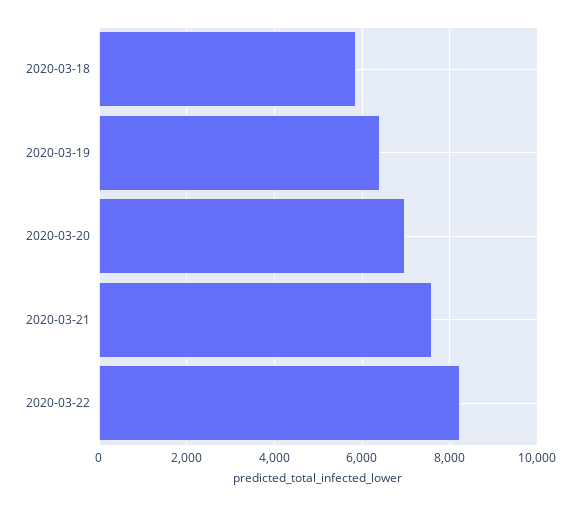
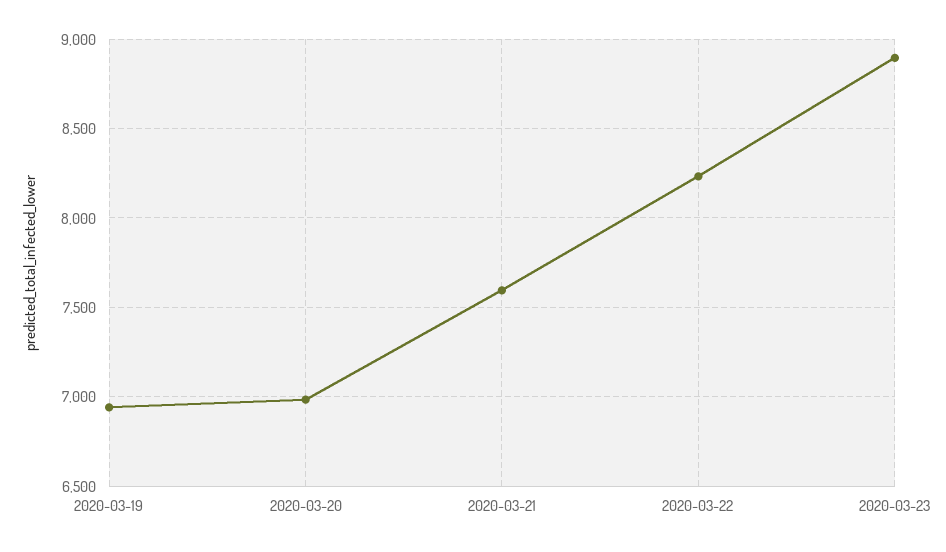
2020-03-18: 5800 -> none
2020-03-19: 6400 -> 6950
2020-03-23: none -> 8900

